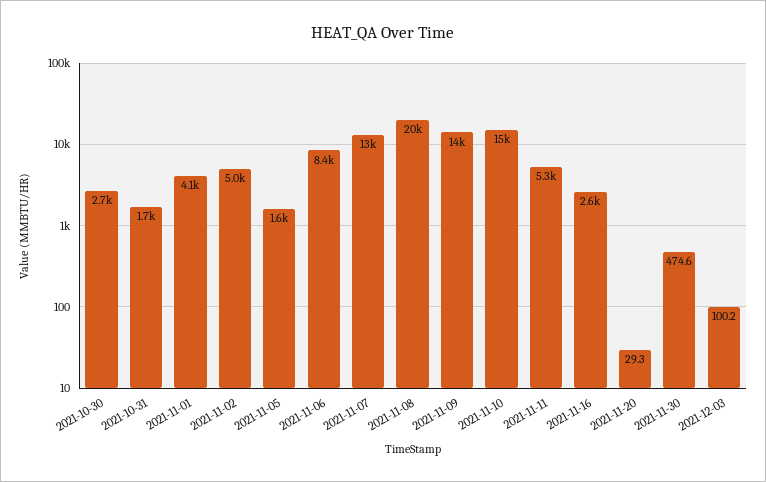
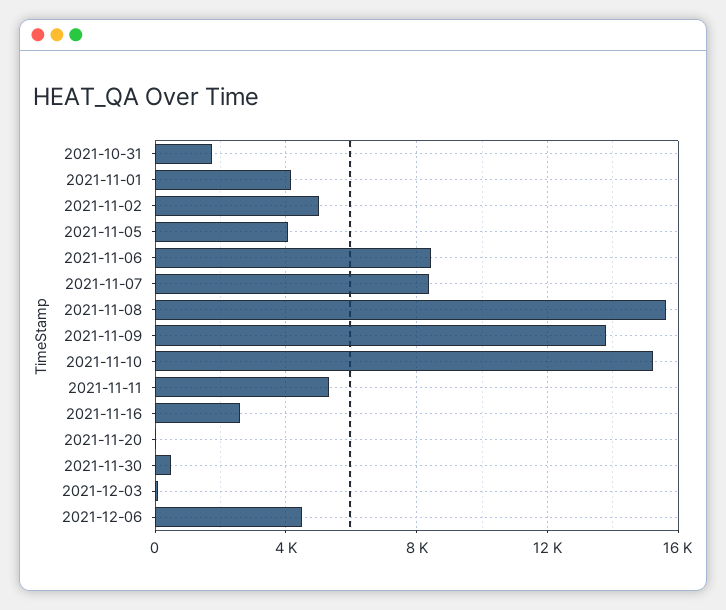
2021-10-30: 2700 -> none
2021-11-05: 1600 -> 4000
2021-11-07: 13000 -> 8500
2021-11-08: 20000 -> 15500
2021-12-06: none -> 4500

